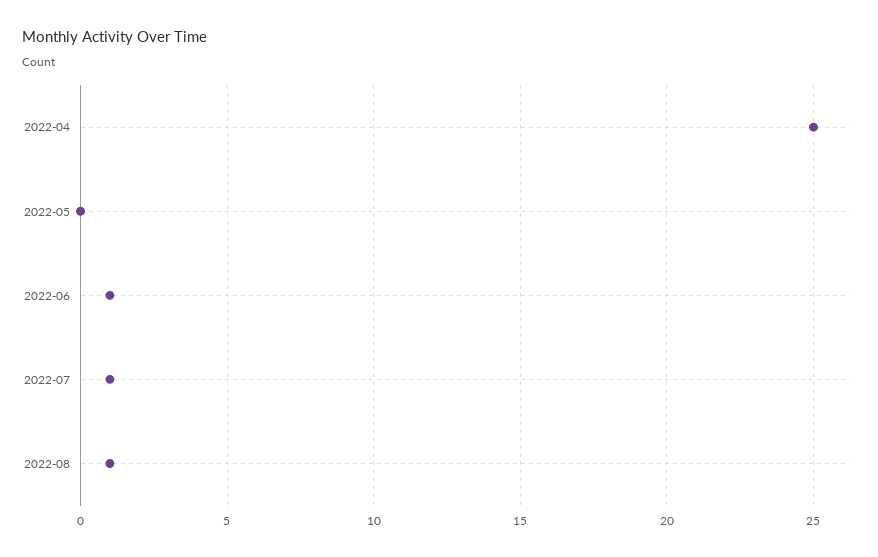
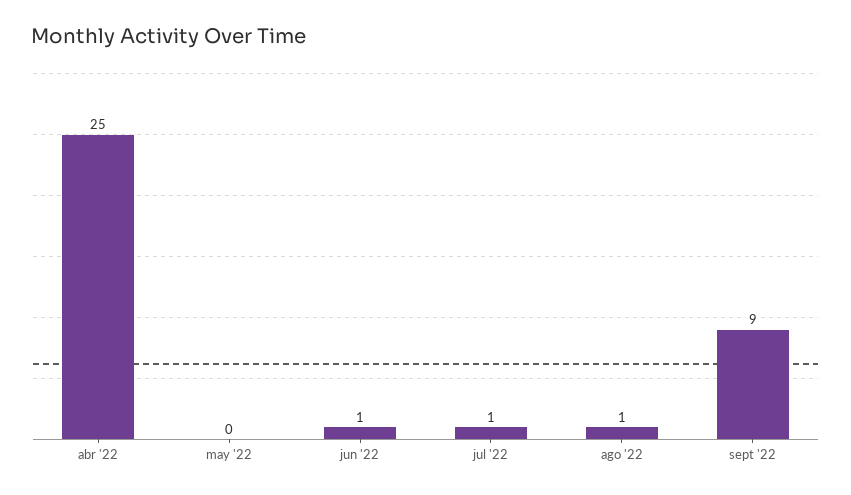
sept '22: none -> 9

